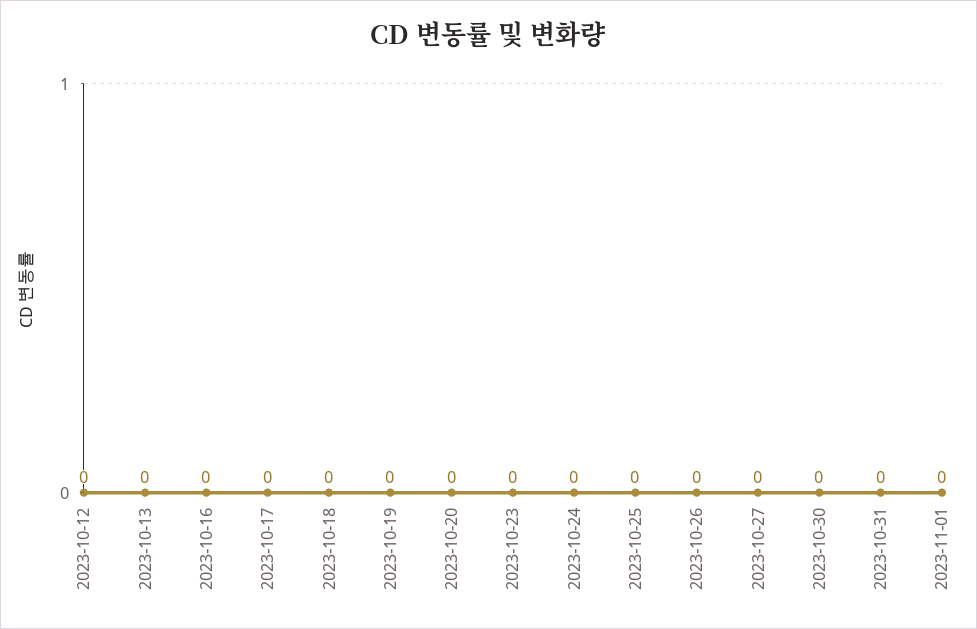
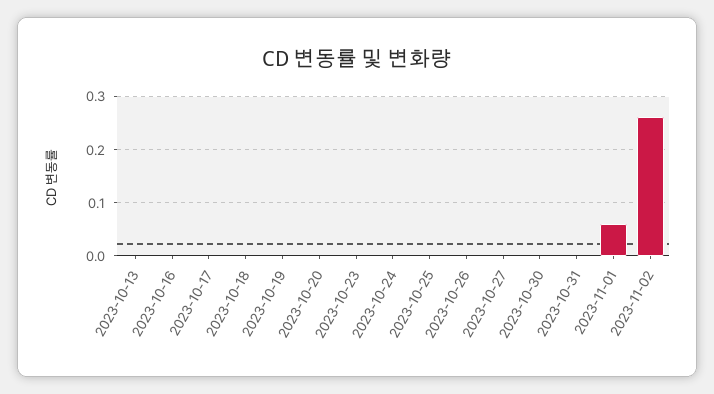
2023-10-12: 0 -> none
2023-11-01: 0 -> 0.06
2023-11-02: none -> 0.26

